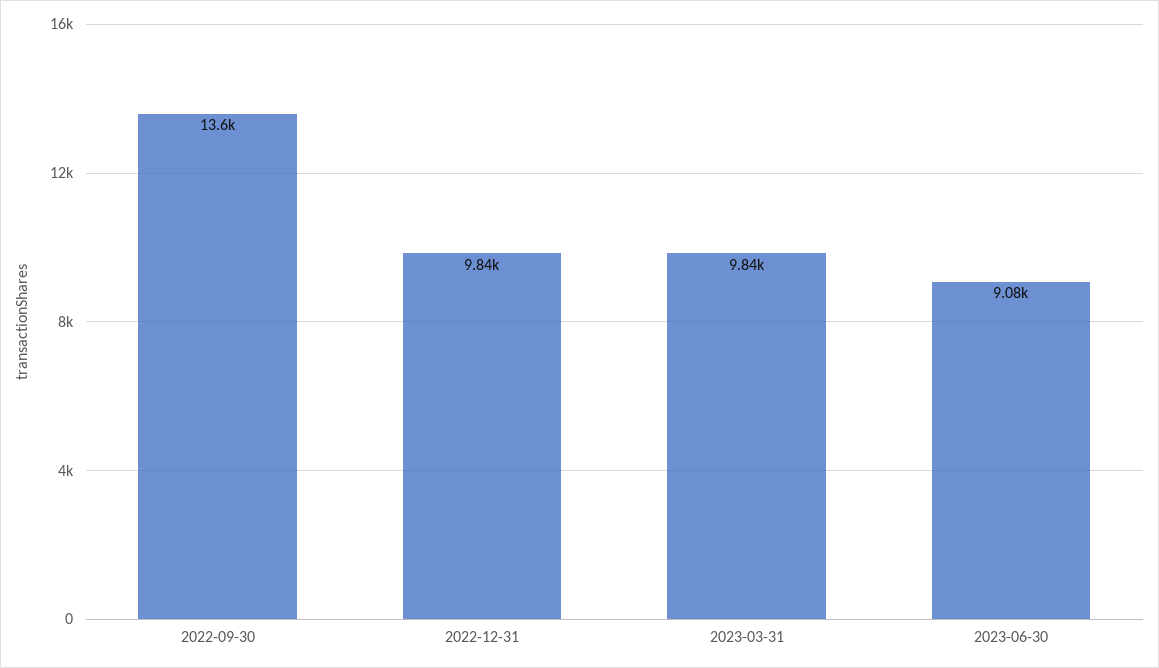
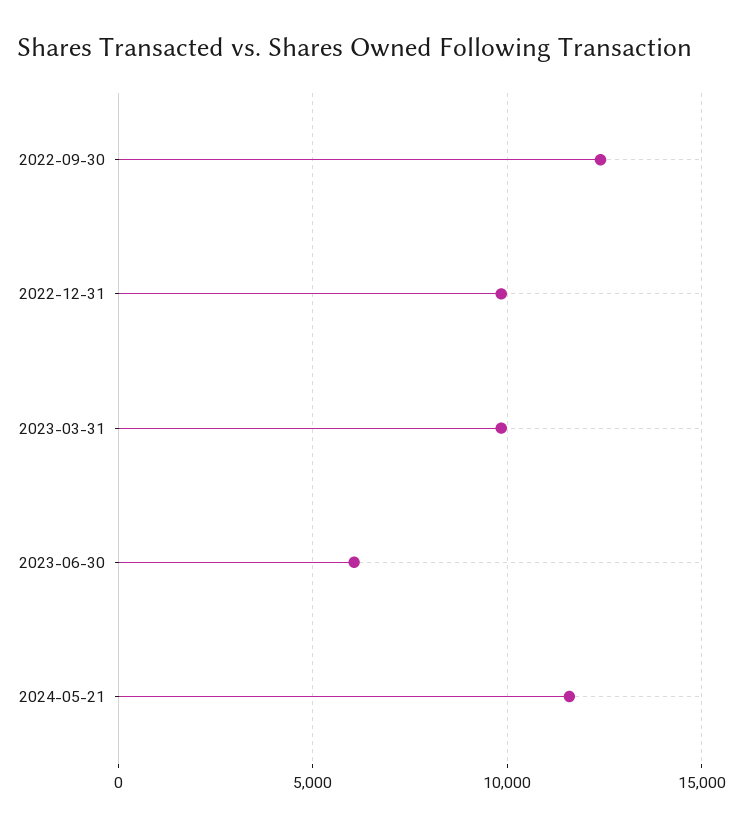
2022-09-30: 13600 -> 12500
2023-06-30: 9080 -> 6000
2024-05-21: none -> 11500

